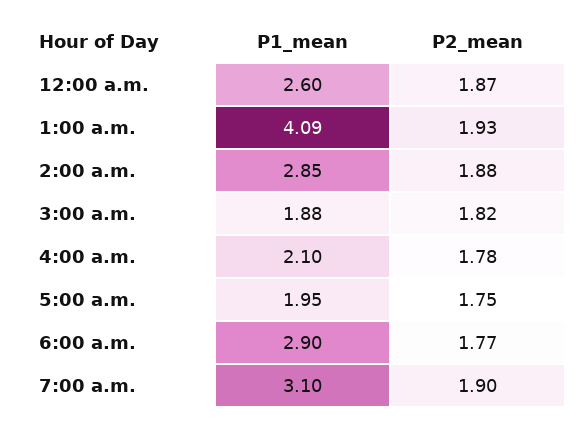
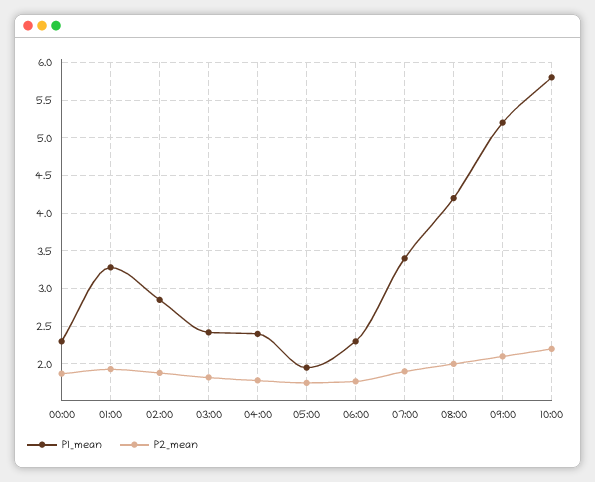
P1_mean, 12:00 a.m.: 2.6 -> 2.3
P1_mean, 1:00 a.m.: 4.09 -> 3.3
P1_mean, 3:00 a.m.: 1.88 -> 2.4
P1_mean, 4:00 a.m.: 2.1 -> 2.4
P1_mean, 6:00 a.m.: 2.9 -> 2.3
P1_mean, 7:00 a.m.: 3.1 -> 3.4
P1_mean, 08:00: none -> 4.2
P2_mean, 08:00: none -> 2
P1_mean, 09:00: none -> 5.2
P2_mean, 09:00: none -> 2.1
P1_mean, 10:00: none -> 5.8
P2_mean, 10:00: none -> 2.2

